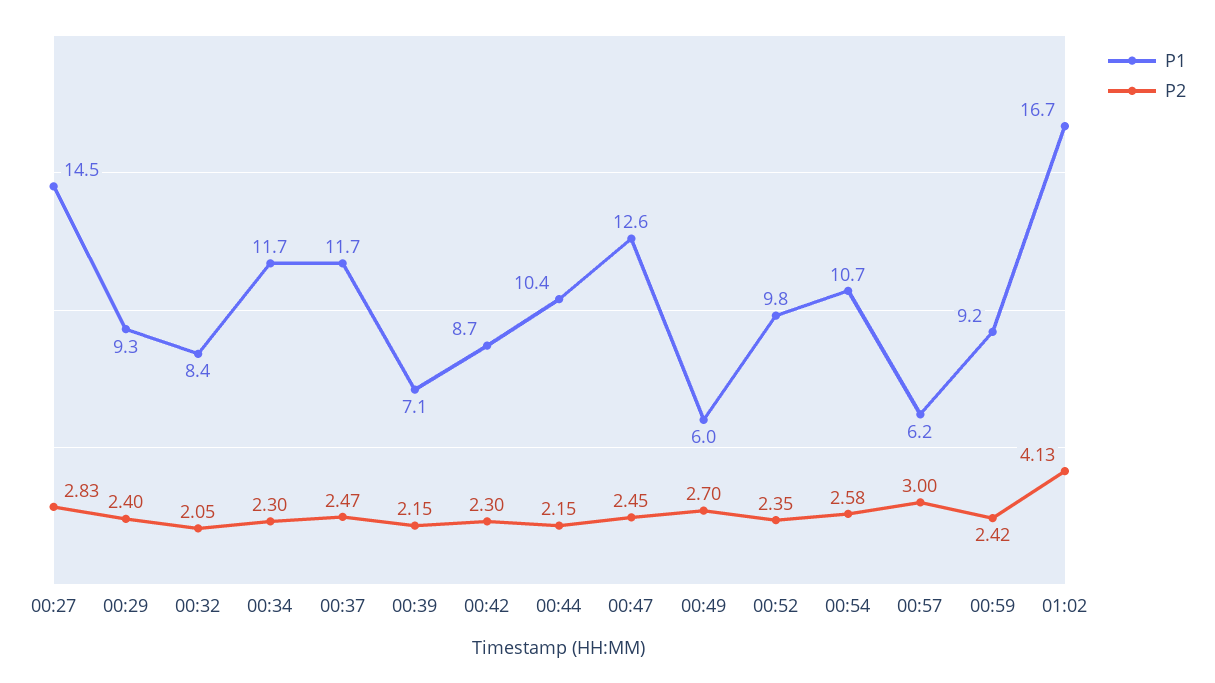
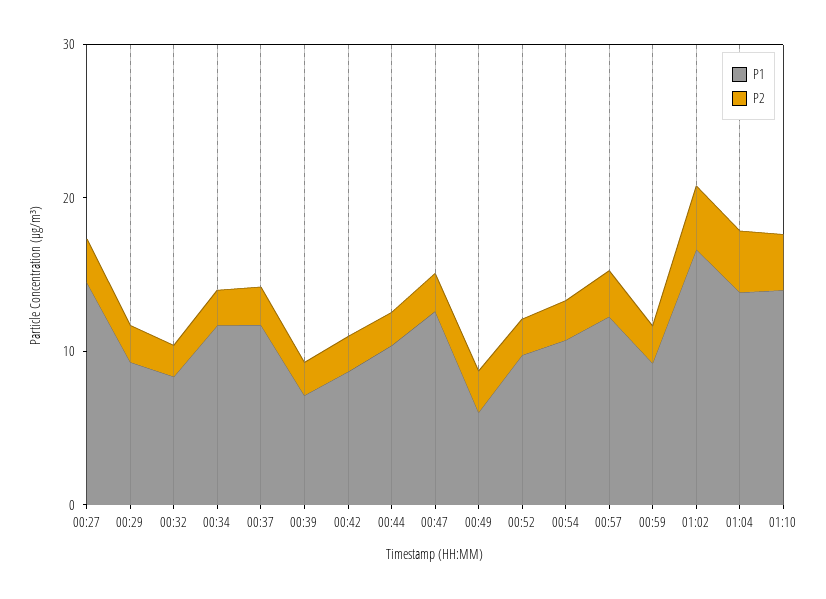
P1, 00:57: 6.2 -> 12
P1, 01:04: none -> 14
P2, 01:04: none -> 4
P1, 01:10: none -> 14
P2, 01:10: none -> 4

